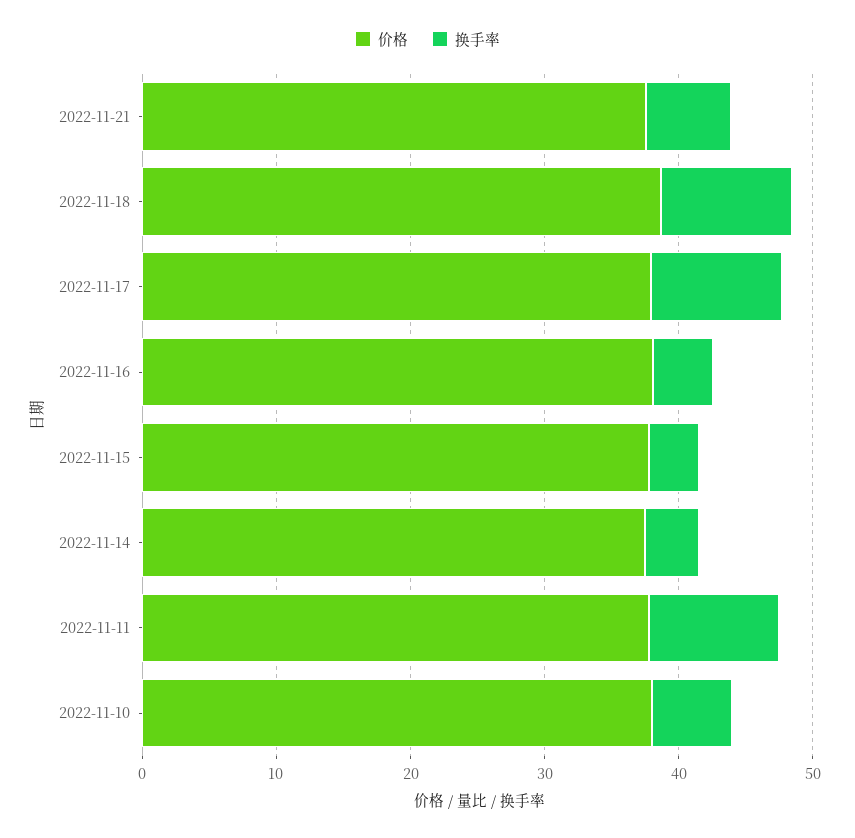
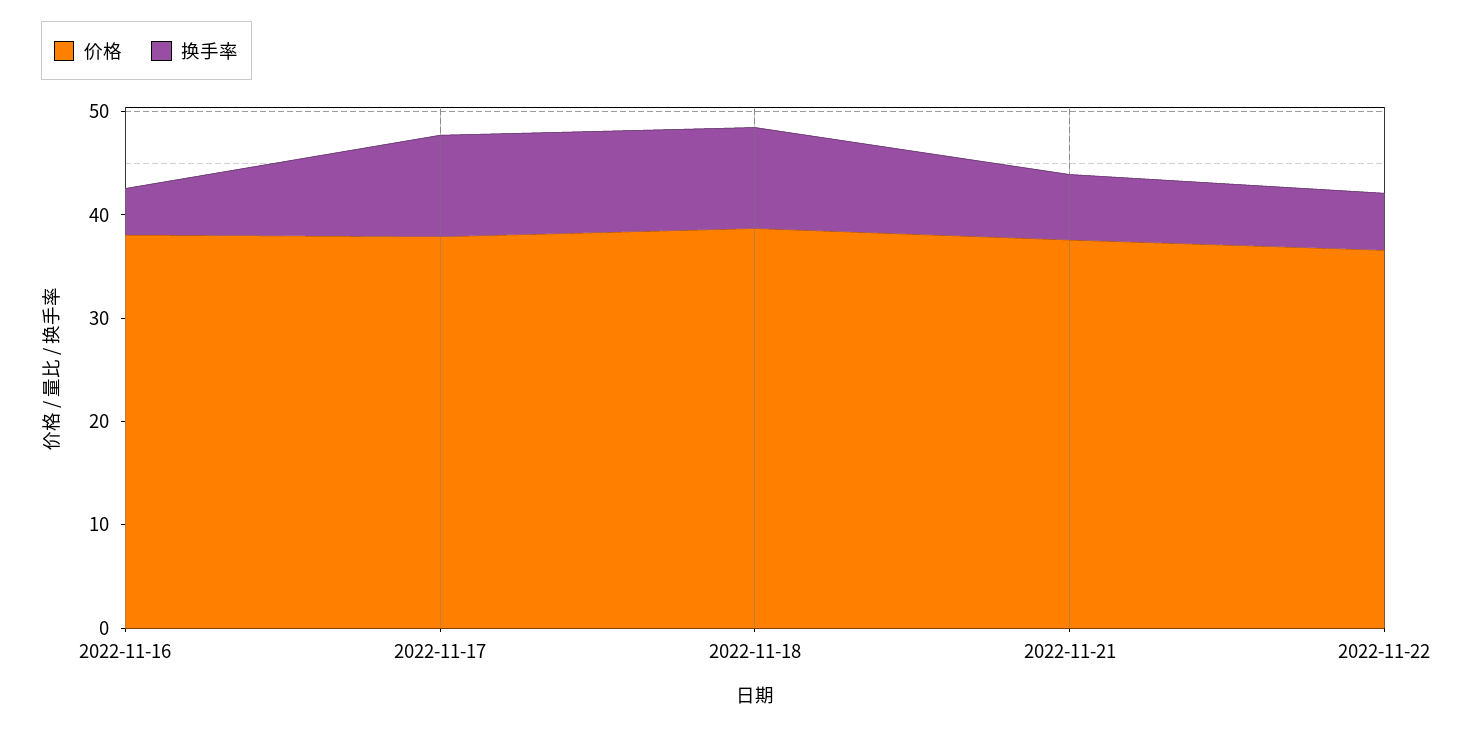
价格, 2022-11-15: 38 -> none
换手率, 2022-11-15: 4 -> none
价格, 2022-11-14: 38 -> none
换手率, 2022-11-14: 4 -> none
价格, 2022-11-11: 38 -> none
换手率, 2022-11-11: 10 -> none
价格, 2022-11-10: 38 -> none
换手率, 2022-11-10: 6 -> none
价格, 2022-11-22: none -> 36
换手率, 2022-11-22: none -> 6

